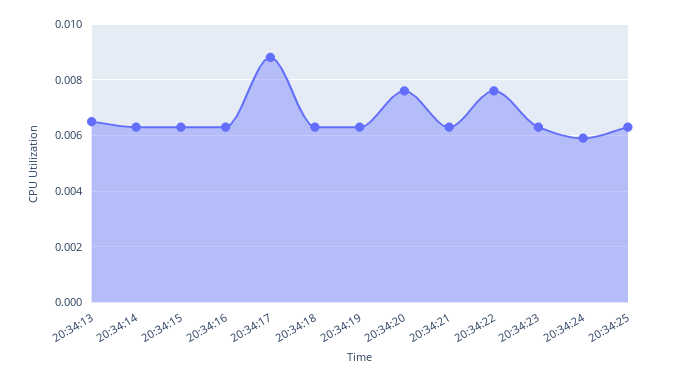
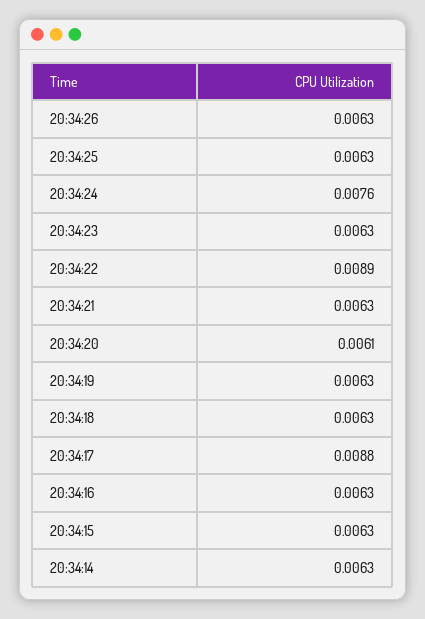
20:34:13: 0.0065 -> none
20:34:20: 0.0075 -> 0.0061
20:34:22: 0.0075 -> 0.0089
20:34:24: 0.006 -> 0.0076
20:34:26: none -> 0.0063

